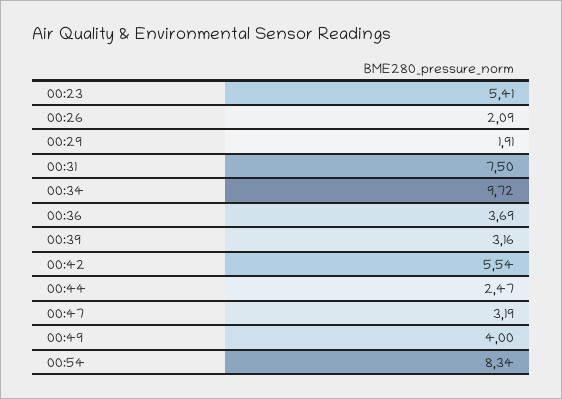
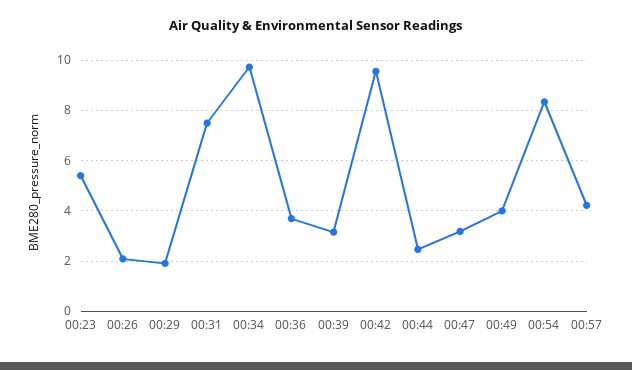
00:42: 5.54 -> 9.5
00:57: none -> 4.25

